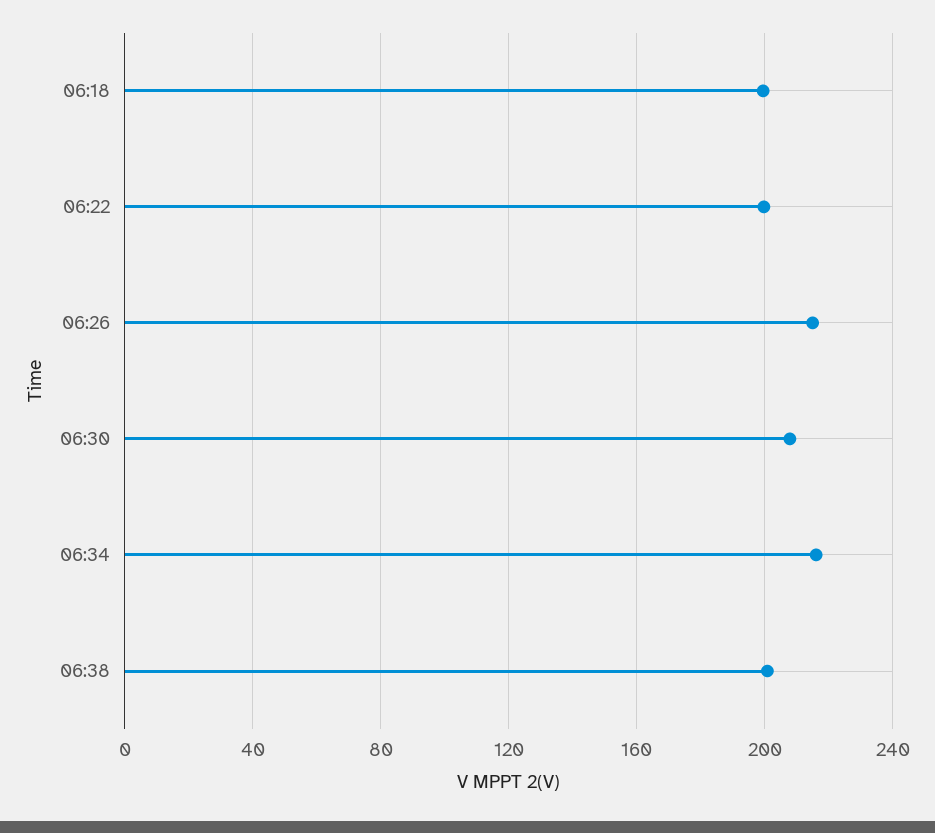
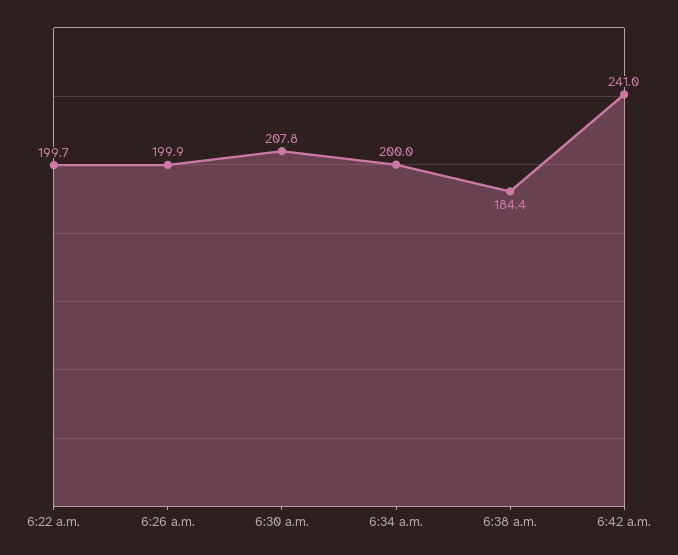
06:18: 200 -> none
06:26: 215 -> 199.9
06:34: 215 -> 200
06:38: 200 -> 184.4
6:42 a.m.: none -> 241

